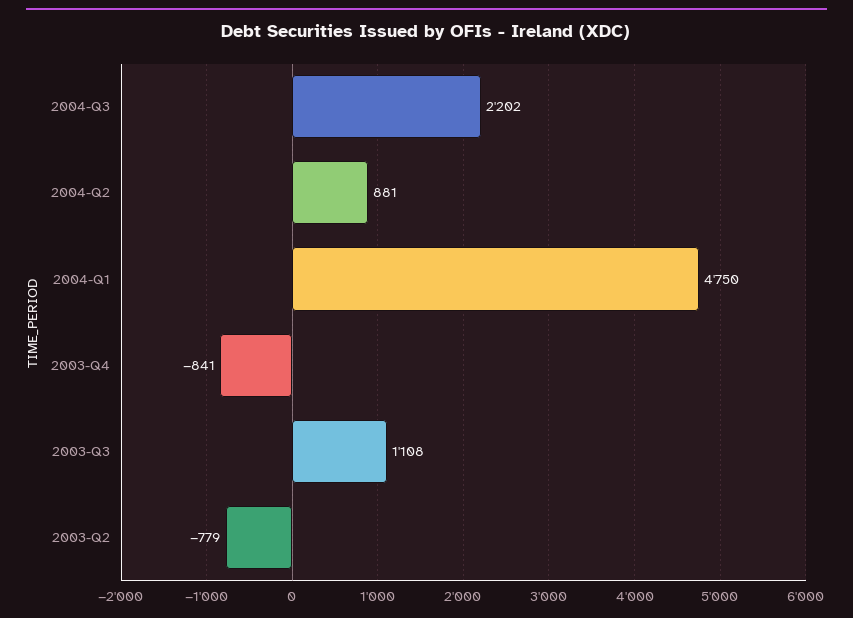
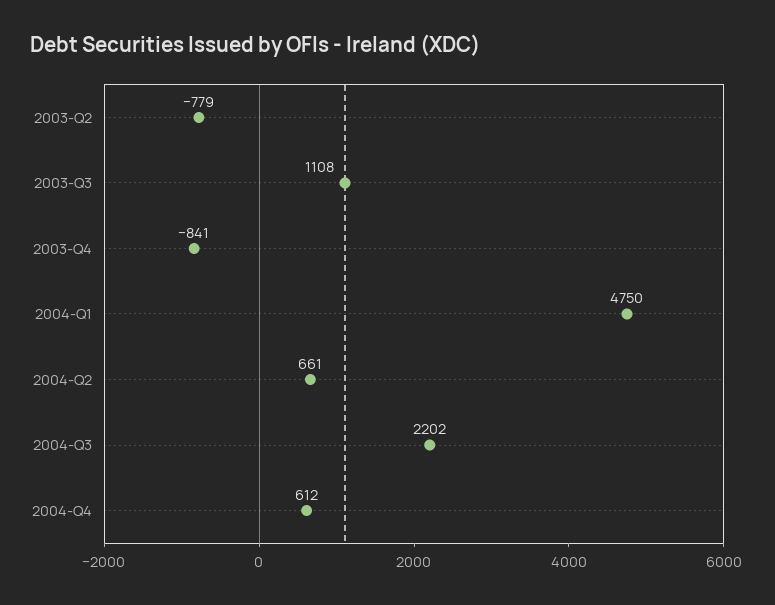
2004-Q2: 881 -> 661
2004-Q4: none -> 612

